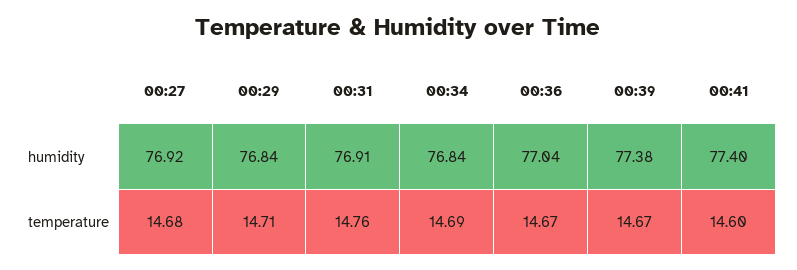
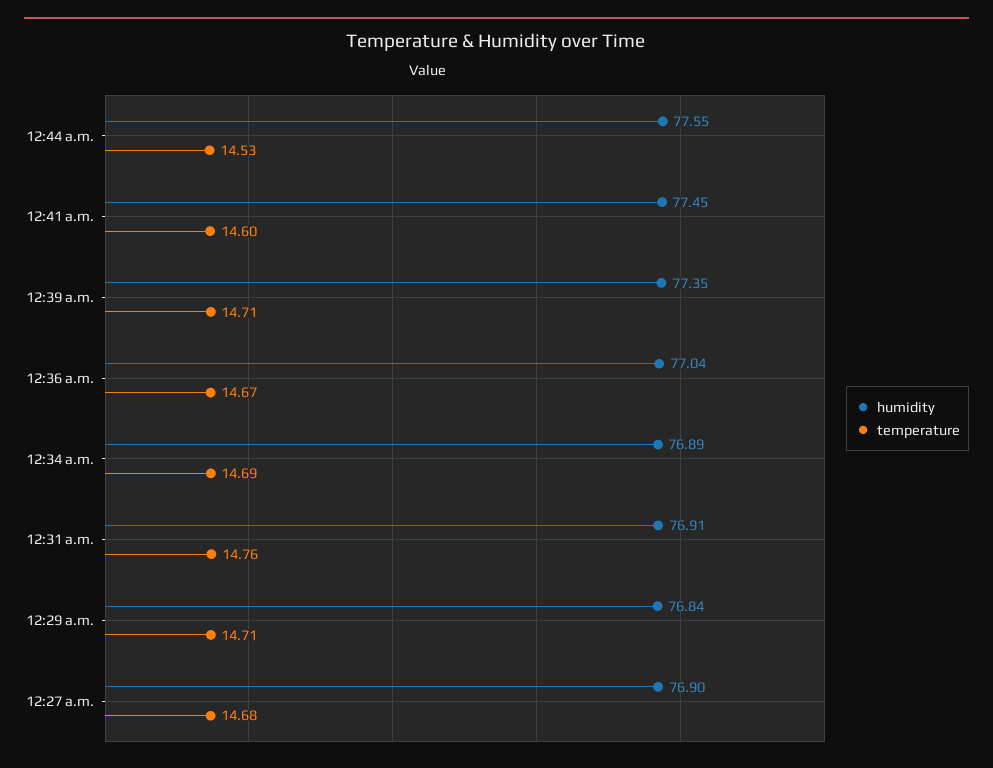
humidity, 00:27: 76.92 -> 76.9
humidity, 00:34: 76.84 -> 76.89
humidity, 00:39: 77.38 -> 77.35
humidity, 00:41: 77.4 -> 77.45
temperature, 00:39: 14.67 -> 14.71
humidity, 12:44 a.m.: none -> 77.55
temperature, 12:44 a.m.: none -> 14.53

